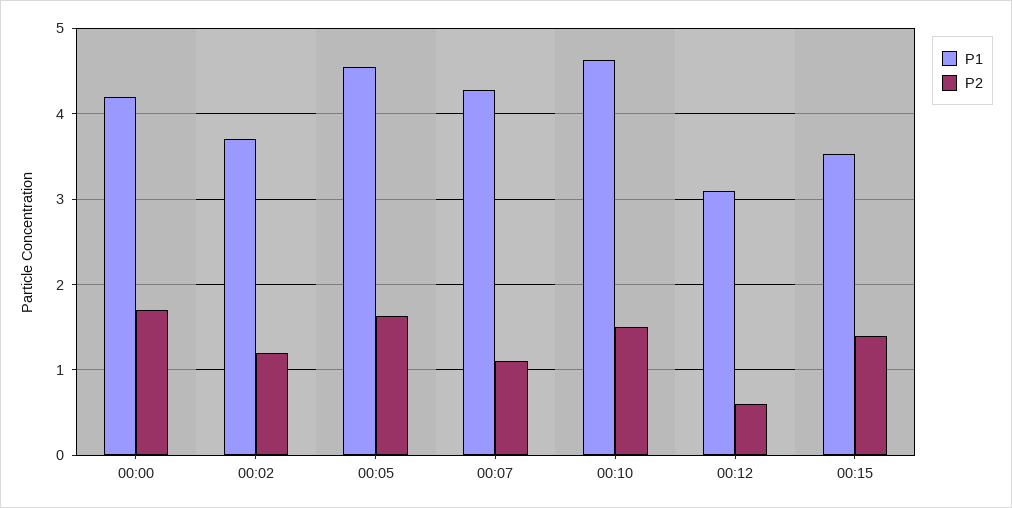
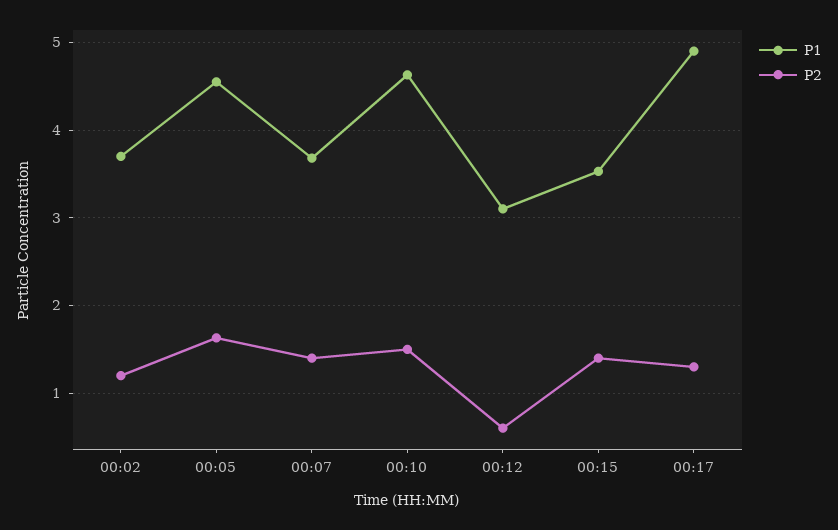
P1, 00:00: 4.2 -> none
P2, 00:00: 1.7 -> none
P1, 00:07: 4.3 -> 3.7
P2, 00:07: 1.1 -> 1.4
P1, 00:17: none -> 4.9
P2, 00:17: none -> 1.3

